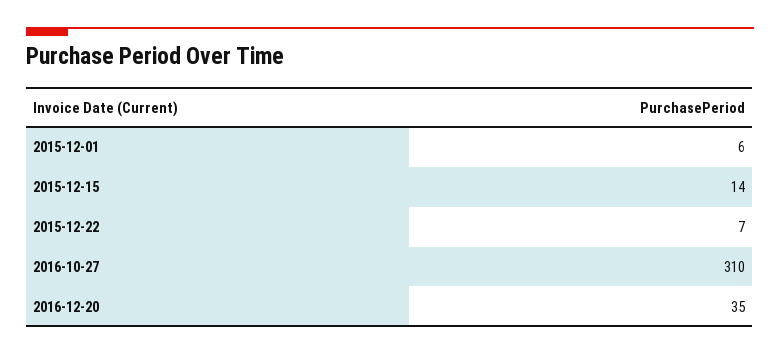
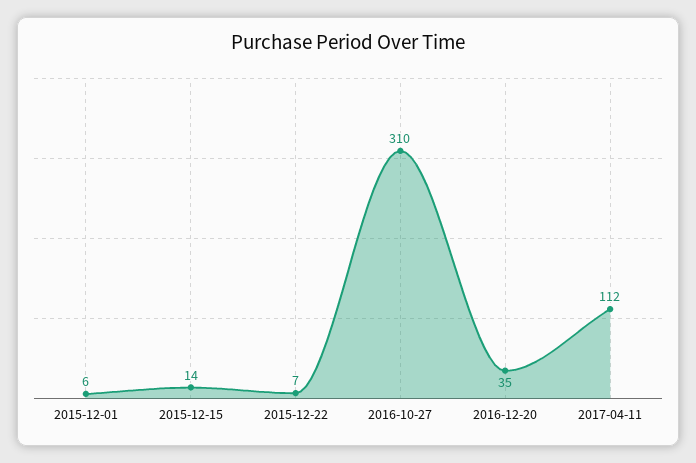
2017-04-11: none -> 112

